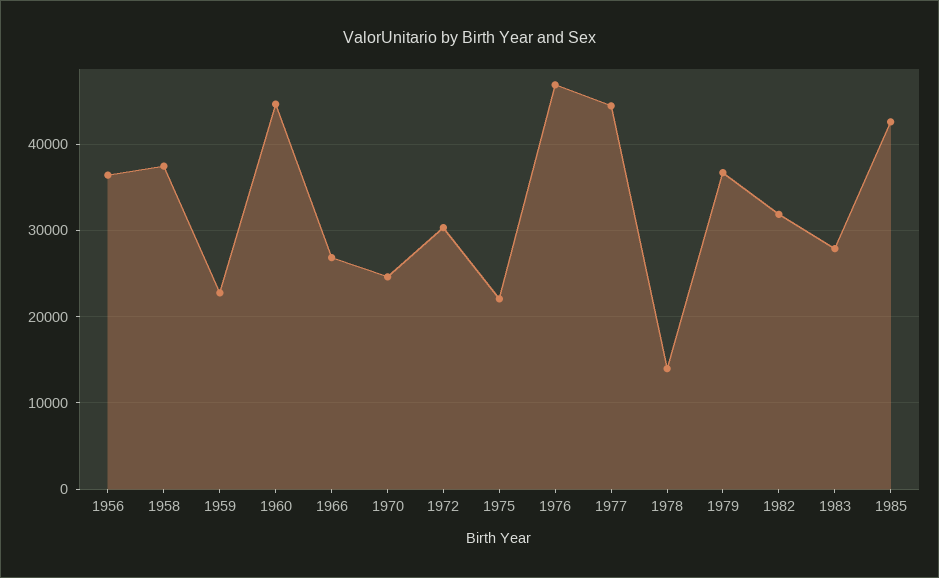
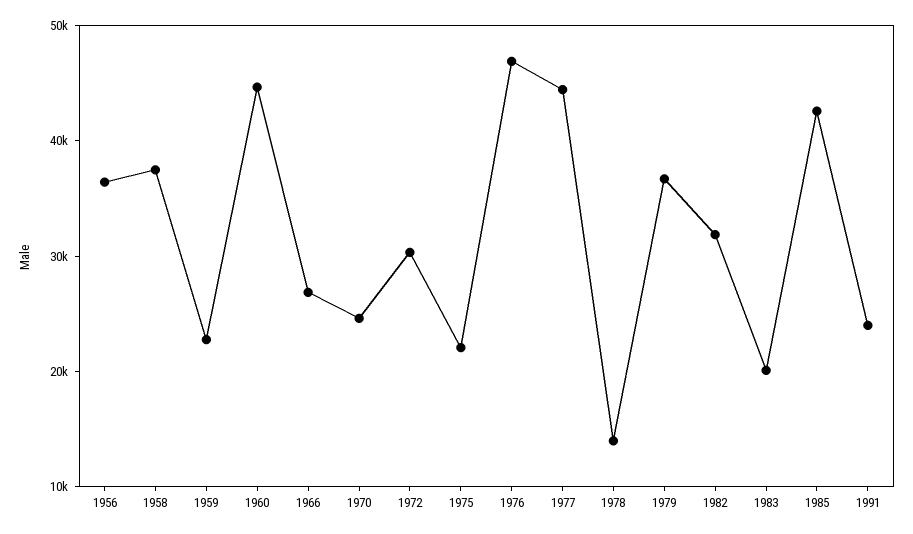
1983: 28000 -> 20000
1991: none -> 24000

